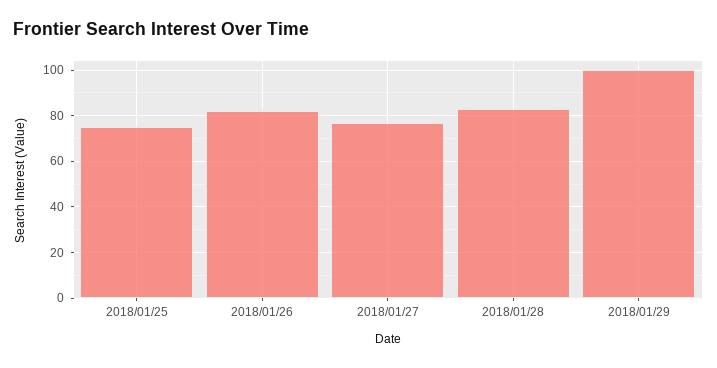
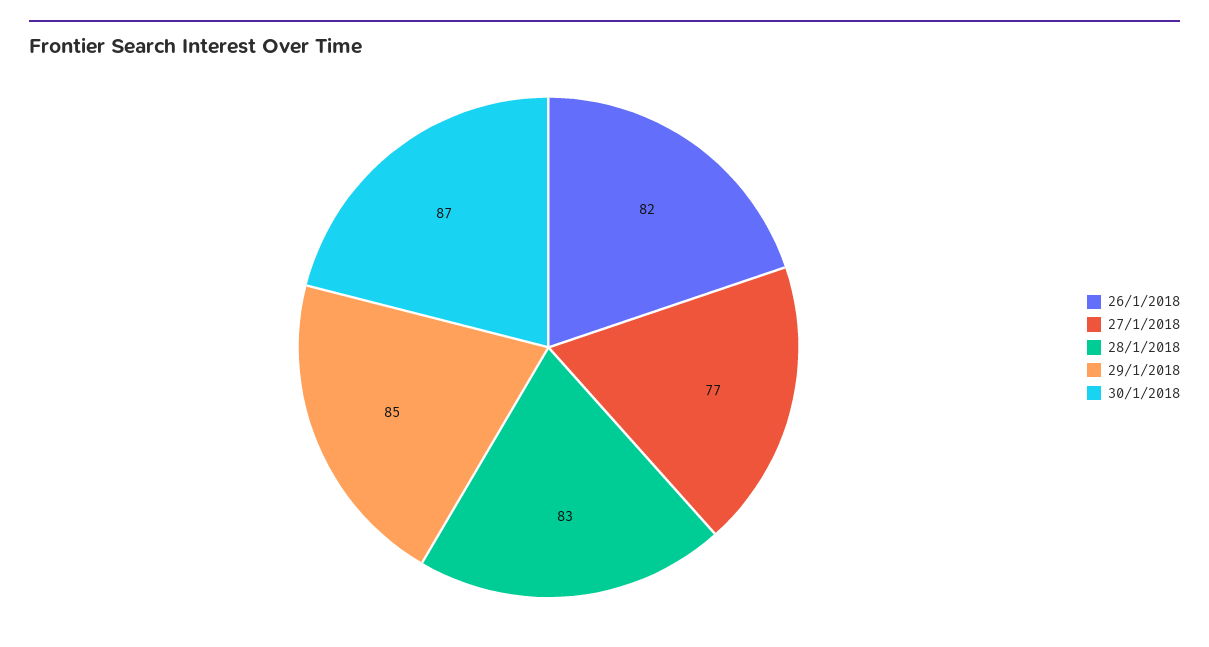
2018/01/25: 75 -> none
2018/01/29: 100 -> 85
30/1/2018: none -> 87

